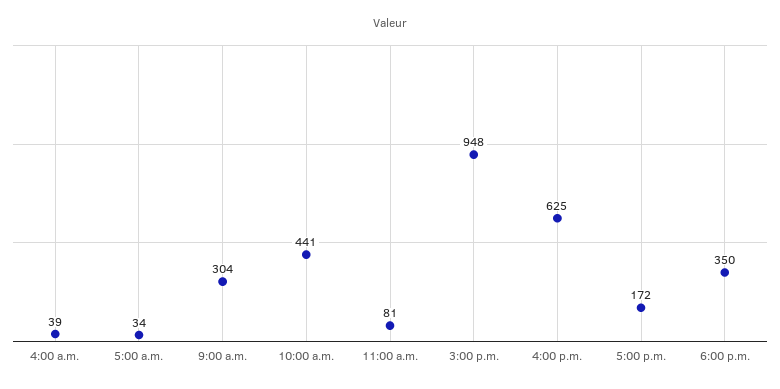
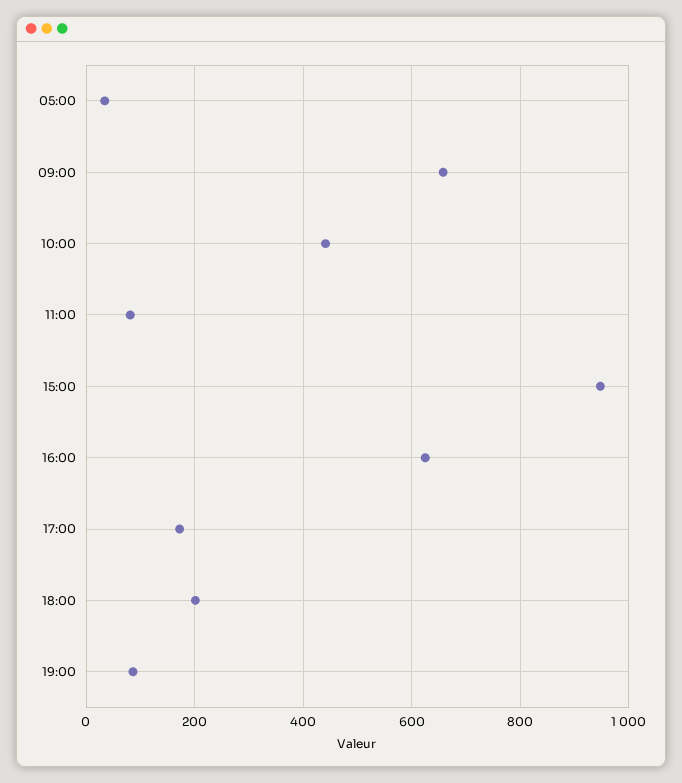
4:00 a.m.: 39 -> none
9:00 a.m.: 304 -> 660
6:00 p.m.: 350 -> 200
19:00: none -> 80

